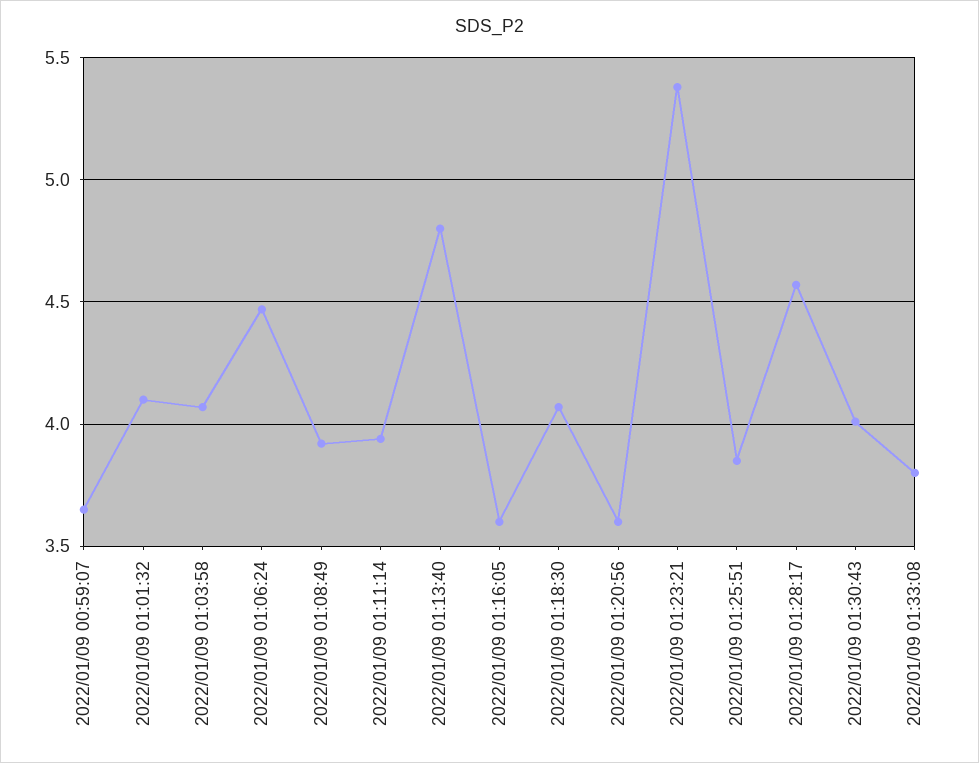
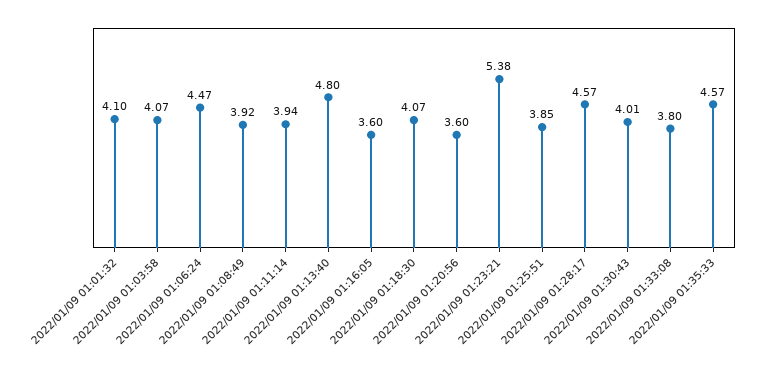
2022/01/09 00:59:07: 3.65 -> none
2022/01/09 01:35:33: none -> 4.57

